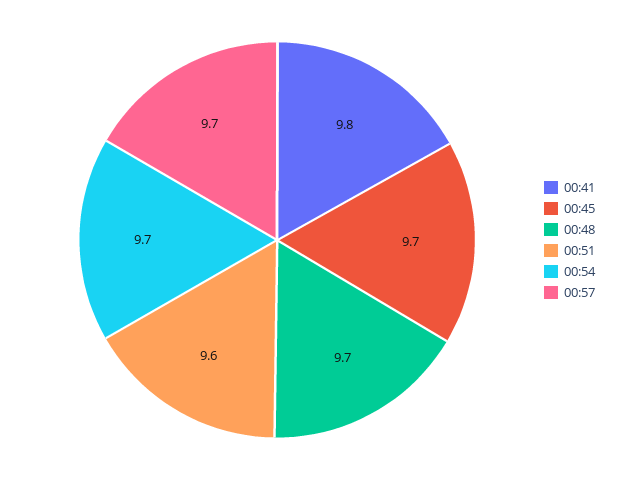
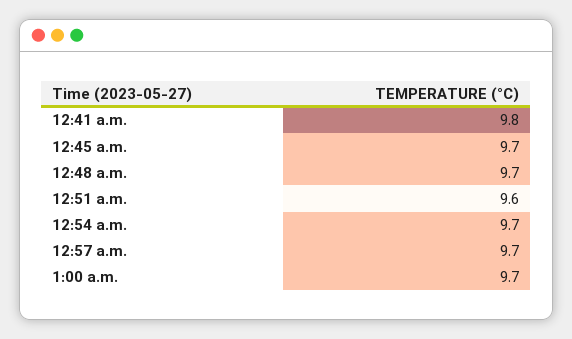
1:00 a.m.: none -> 9.7

